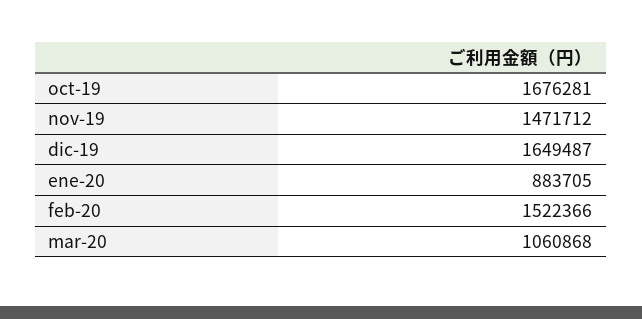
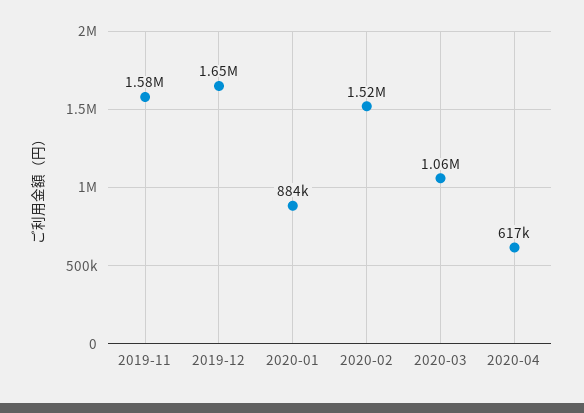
oct-19: 1676281 -> none
nov-19: 1471712 -> 1580000
2020-04: none -> 617000

